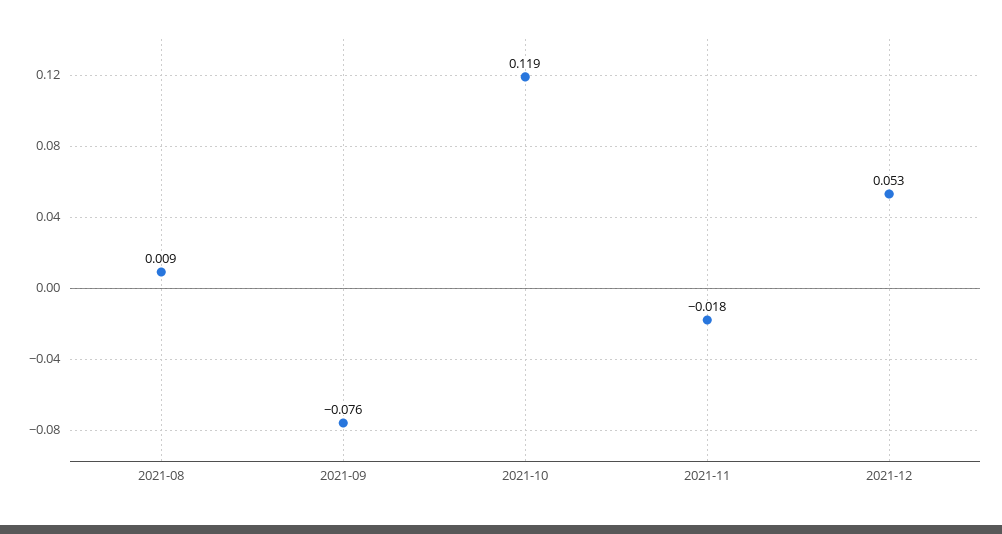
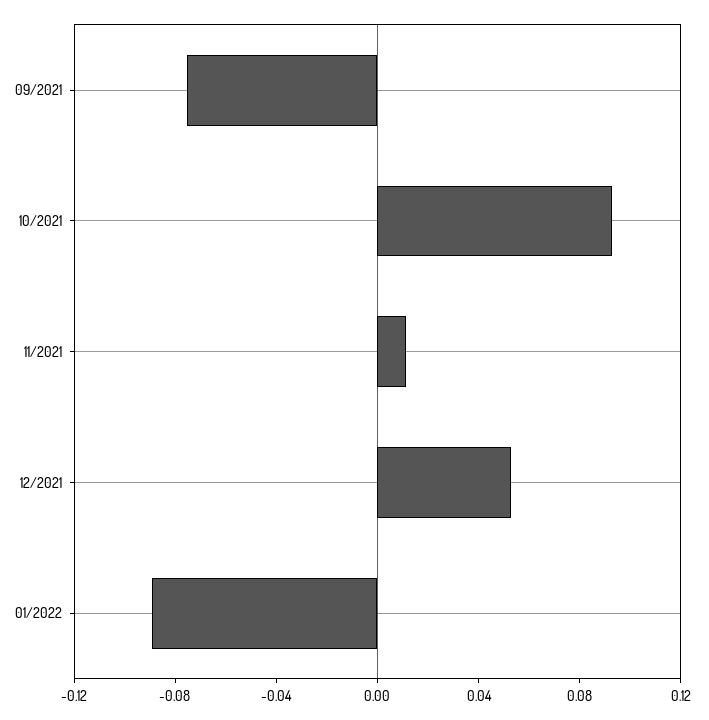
2021-08: 0.009 -> none
2021-10: 0.119 -> 0.09
2021-11: -0.018 -> 0.01
01/2022: none -> -0.09

